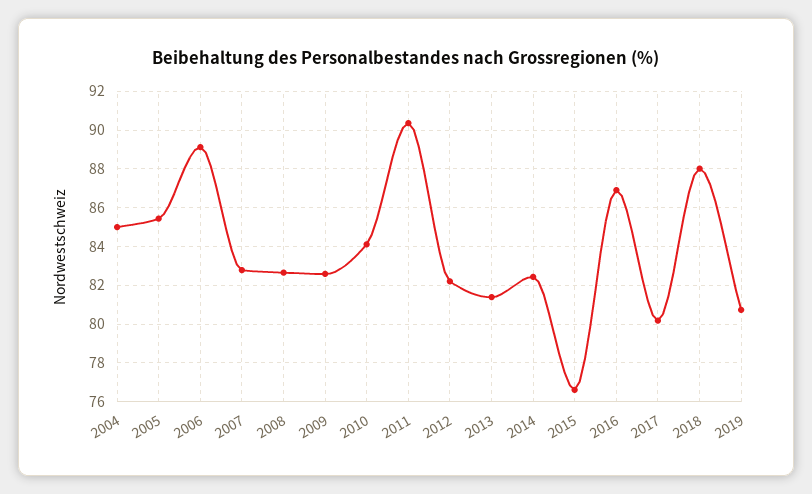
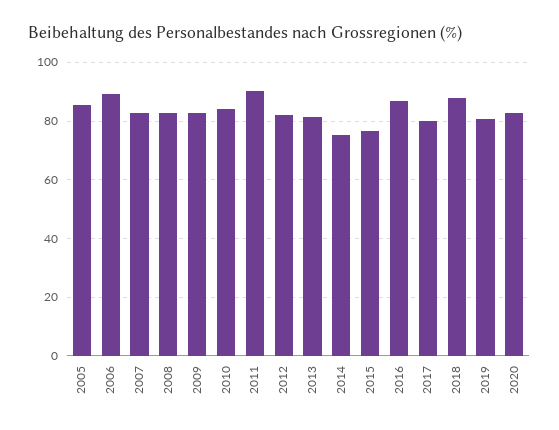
2004: 85 -> none
2014: 82.5 -> 75
2020: none -> 82.5

